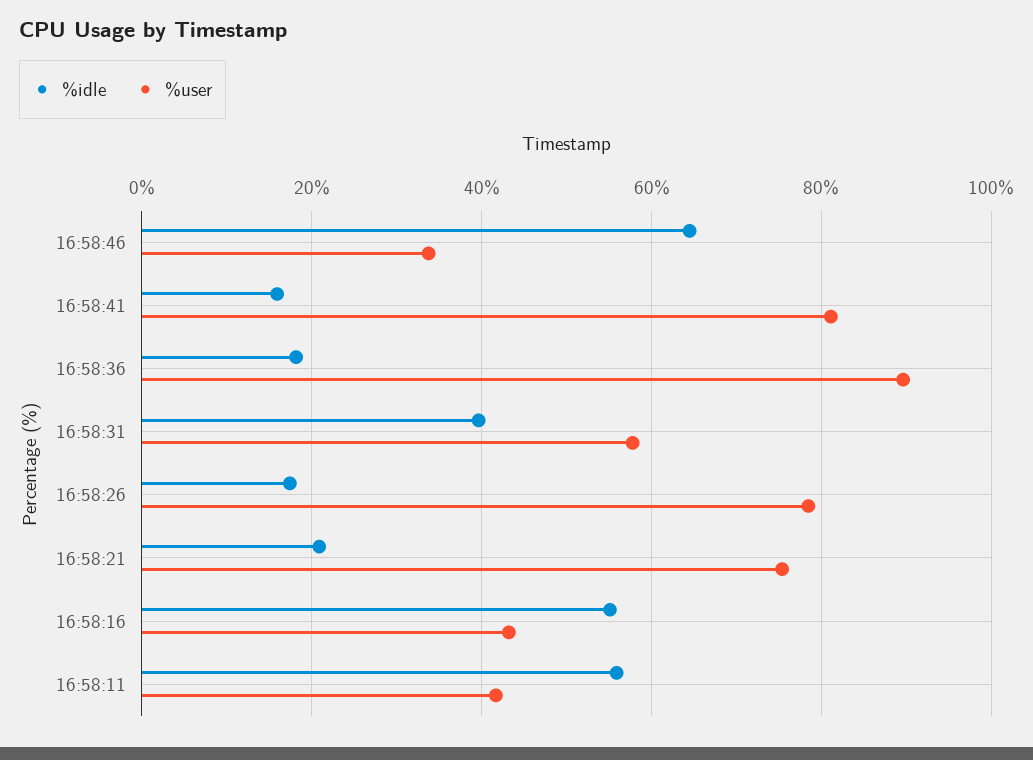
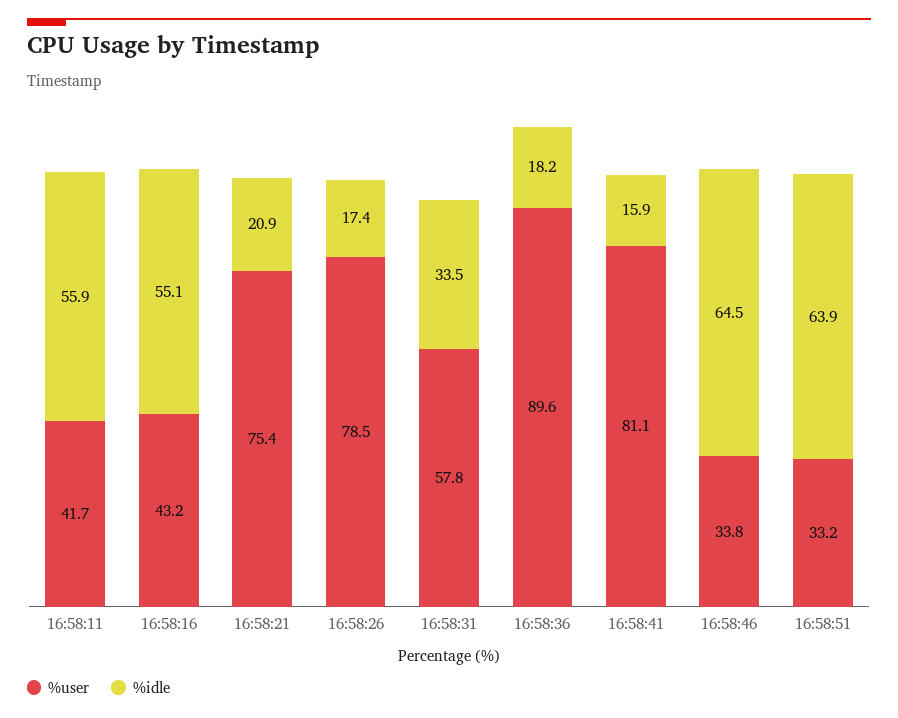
%idle, 16:58:31: 40 -> 33.5
%user, 16:58:51: none -> 33.2
%idle, 16:58:51: none -> 63.9

